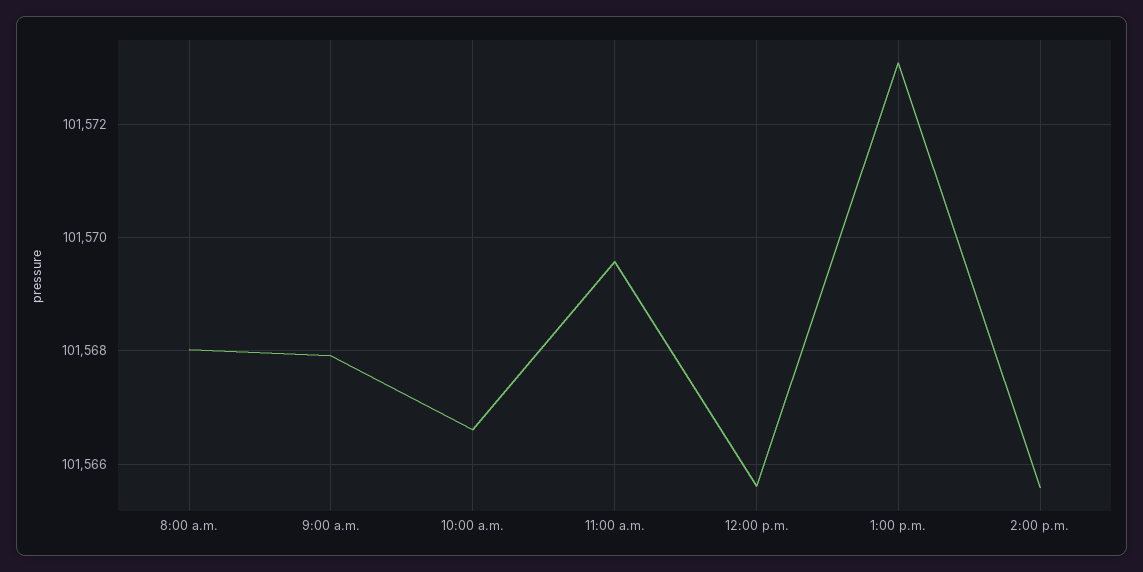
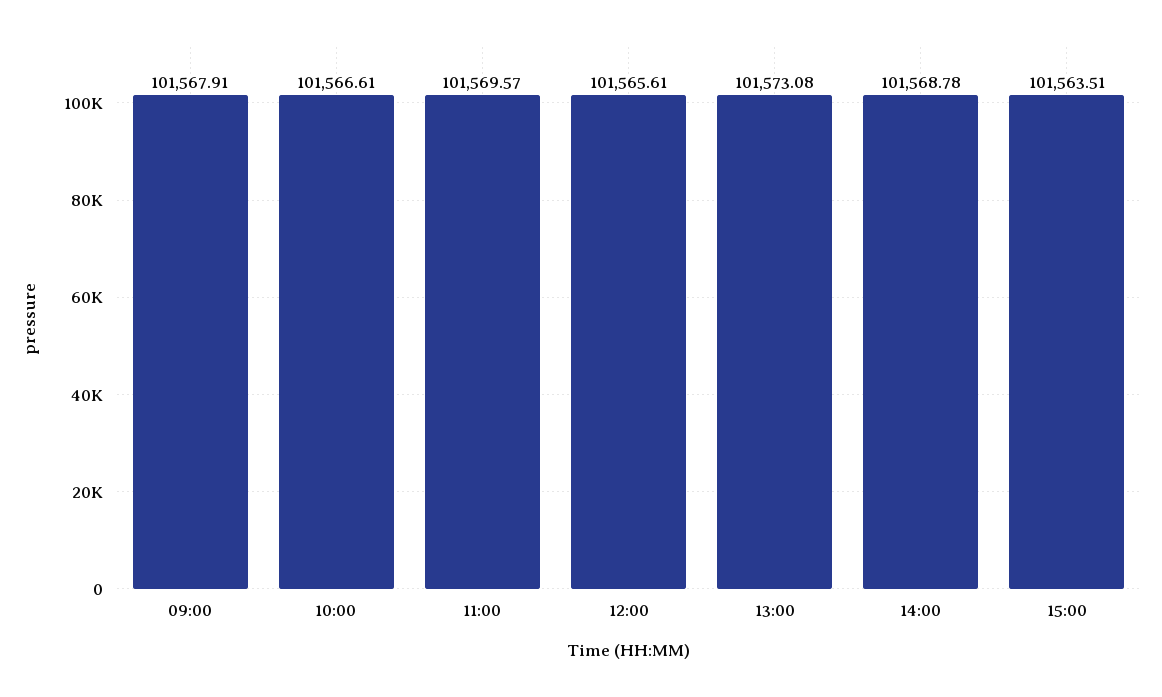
8:00 a.m.: 101568 -> none
2:00 p.m.: 101565.6 -> 101568.78
15:00: none -> 101563.51

